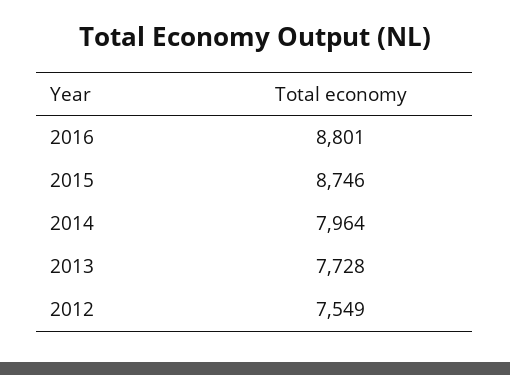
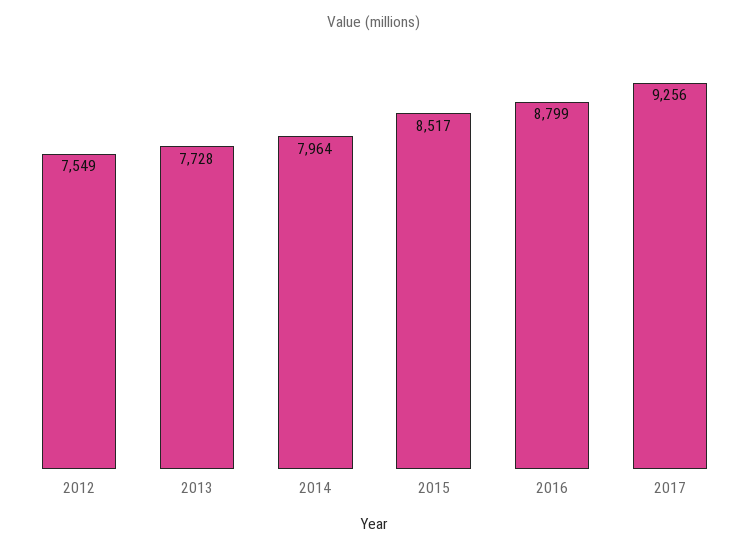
2016: 8801 -> 8799
2015: 8746 -> 8517
2017: none -> 9256

